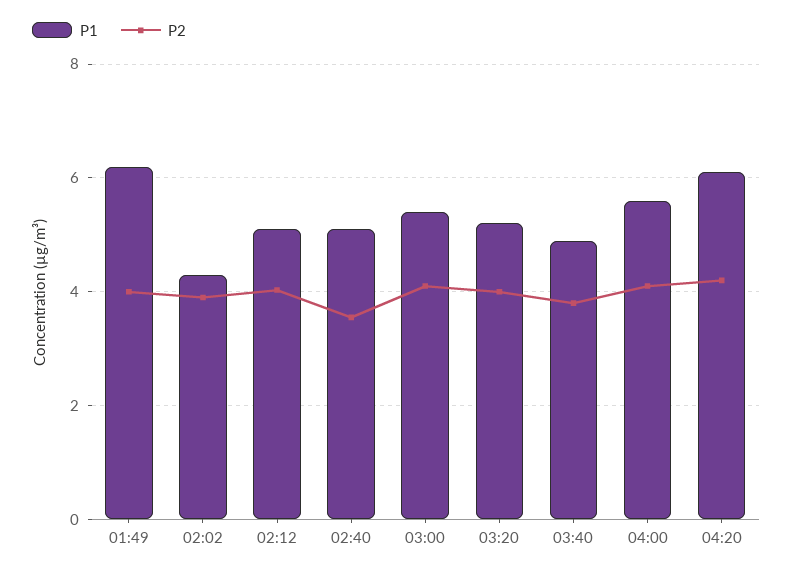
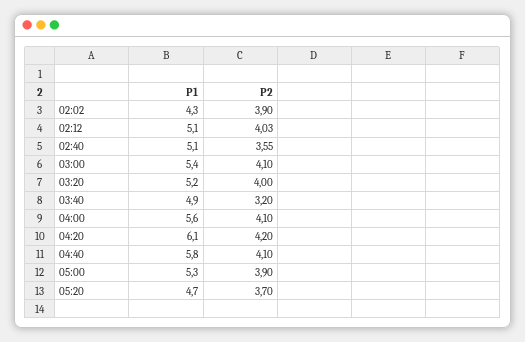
P1, 01:49: 6.2 -> none
P2, 01:49: 4 -> none
P2, 03:40: 3.8 -> 3.2
P1, 04:40: none -> 5.8
P2, 04:40: none -> 4.1
P1, 05:00: none -> 5.3
P2, 05:00: none -> 3.9
P1, 05:20: none -> 4.7
P2, 05:20: none -> 3.7

